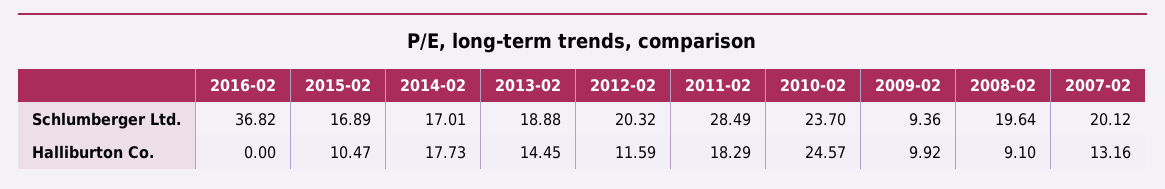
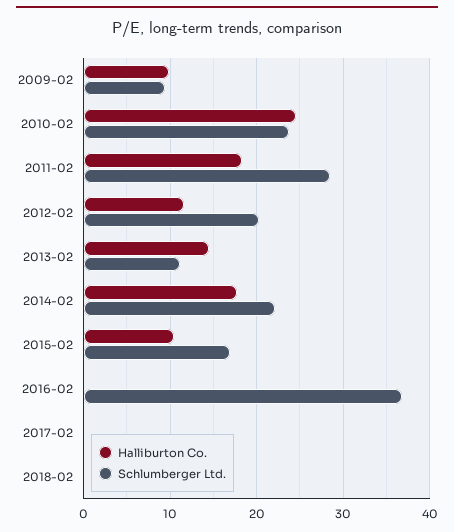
Schlumberger Ltd., 2014-02: 17.01 -> 22
Schlumberger Ltd., 2013-02: 18.88 -> 11
Schlumberger Ltd., 2008-02: 19.64 -> none
Schlumberger Ltd., 2007-02: 20.12 -> none
Halliburton Co., 2008-02: 9.1 -> none
Halliburton Co., 2007-02: 13.16 -> none
Halliburton Co., 2017-02: none -> 0
Schlumberger Ltd., 2017-02: none -> 0
Halliburton Co., 2018-02: none -> 0
Schlumberger Ltd., 2018-02: none -> 0

